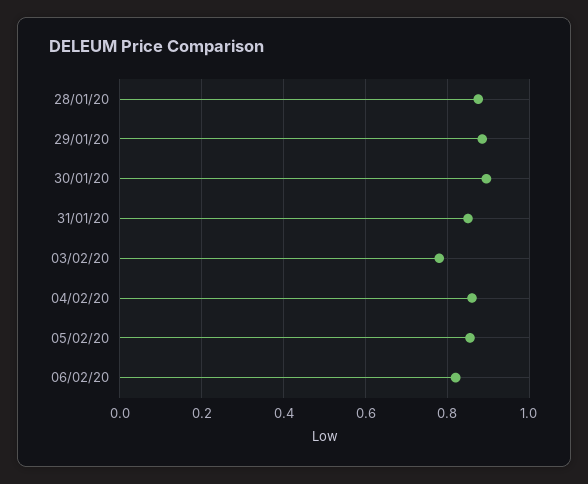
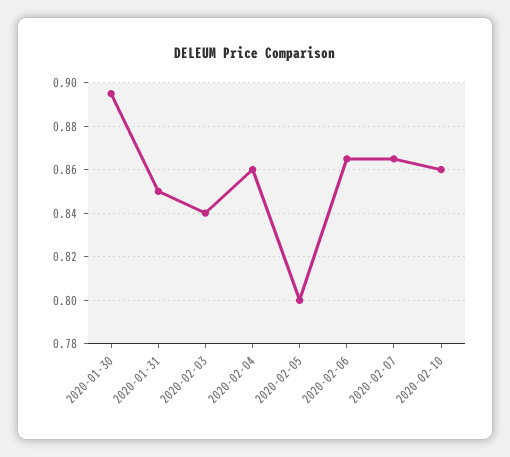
28/01/20: 0.88 -> none
29/01/20: 0.88 -> none
03/02/20: 0.78 -> 0.84
05/02/20: 0.86 -> 0.8
06/02/20: 0.82 -> 0.865
2020-02-07: none -> 0.865
2020-02-10: none -> 0.86

